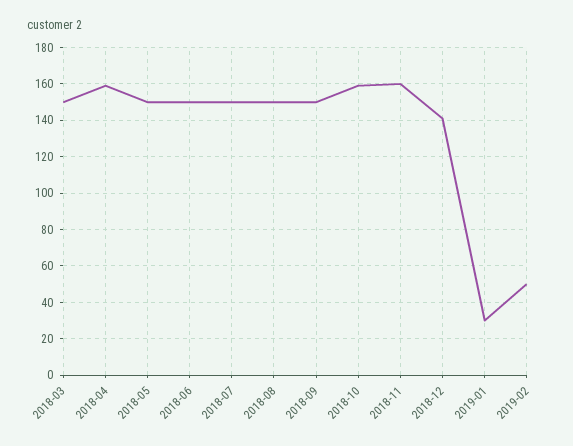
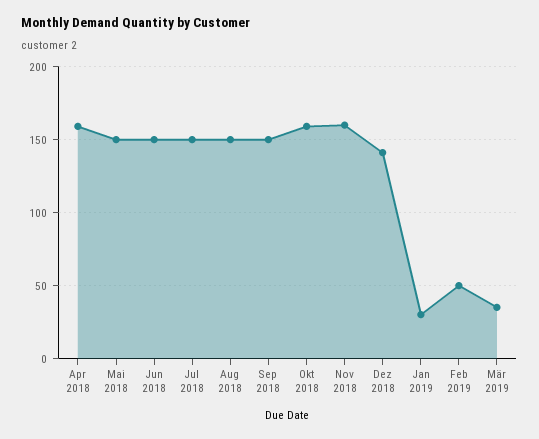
2018-03: 150 -> none
Mär 2019: none -> 35

